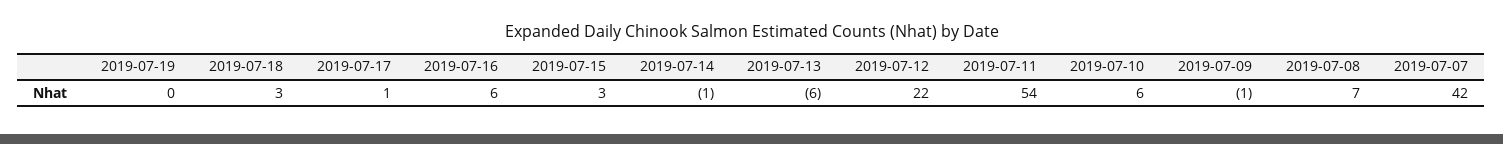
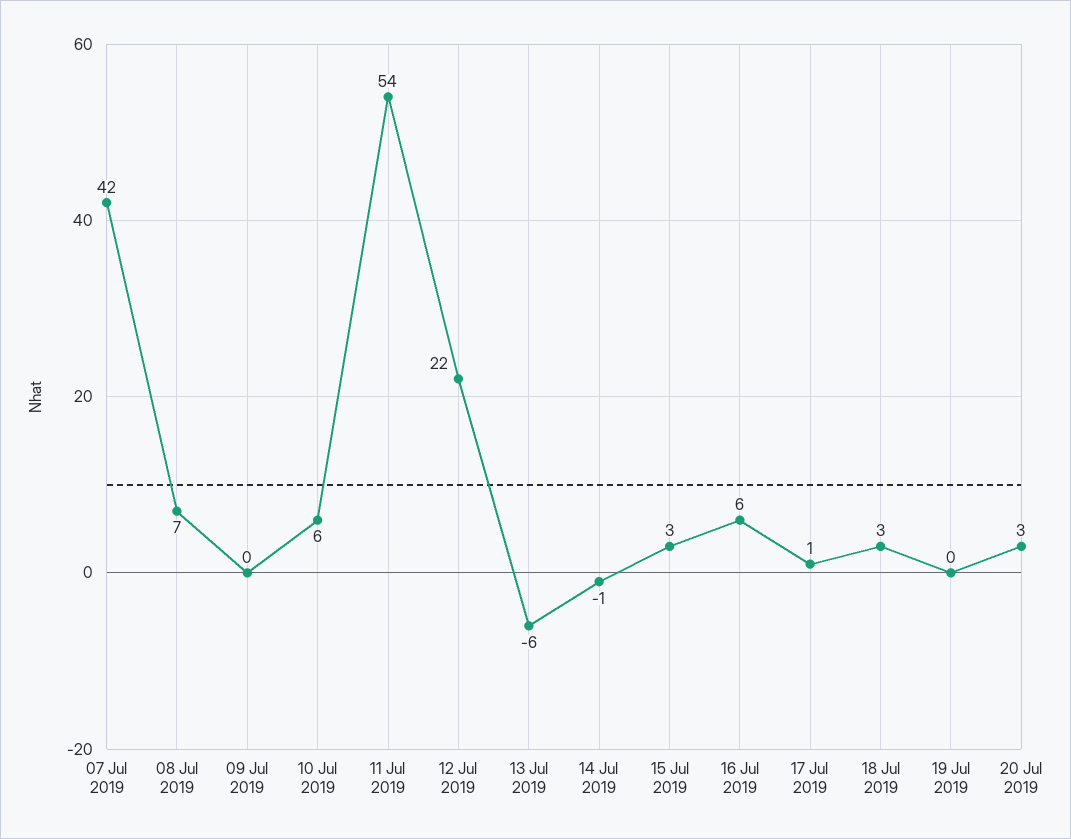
2019-07-09: -1 -> 0
20 Jul 2019: none -> 3

